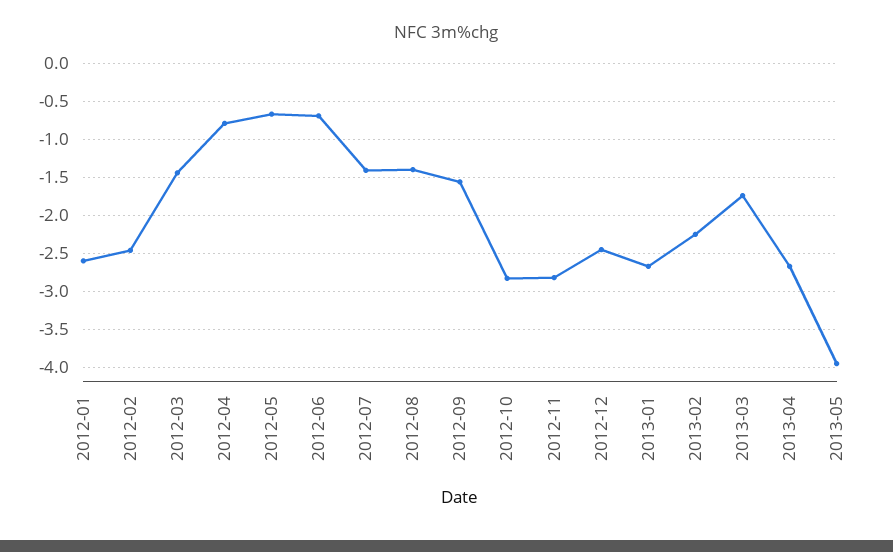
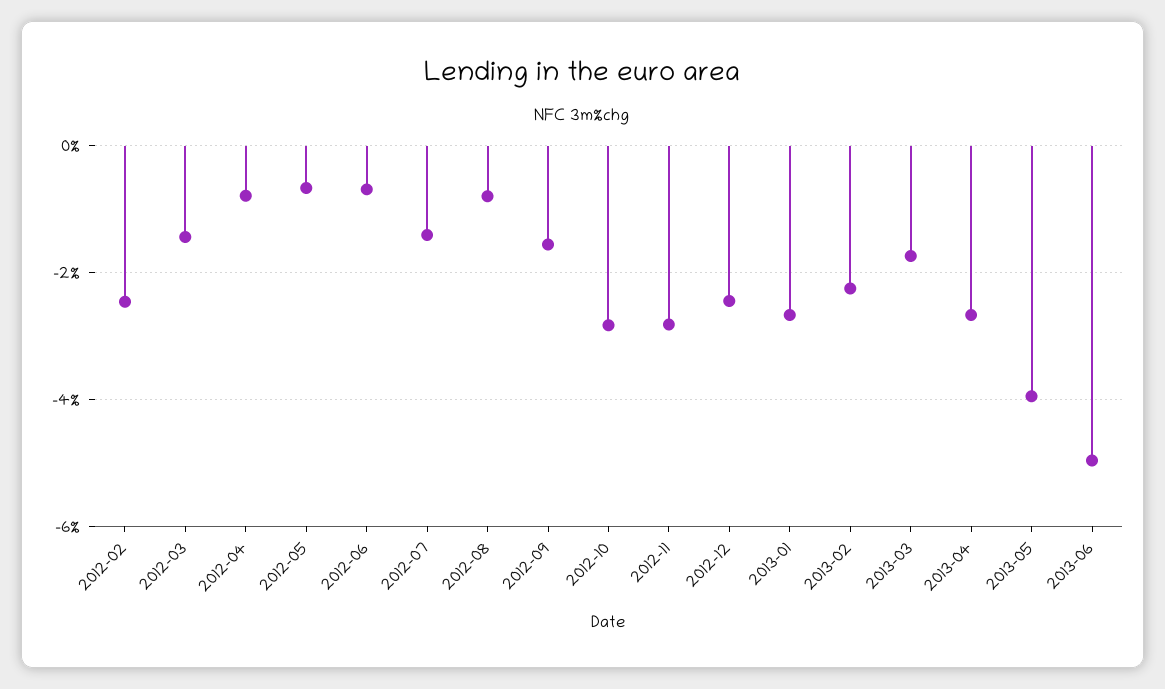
2012-01: -2.6 -> none
2012-08: -1.4 -> -0.8
2013-06: none -> -5

